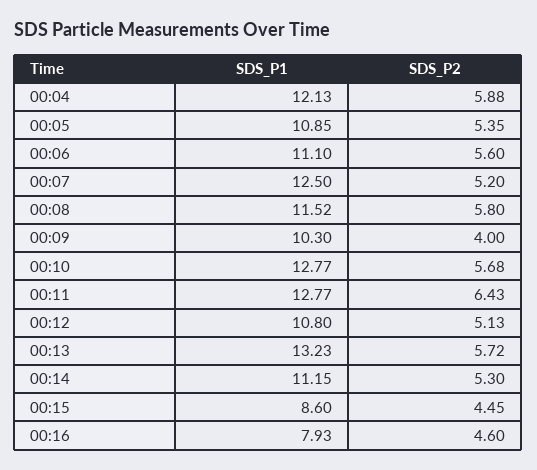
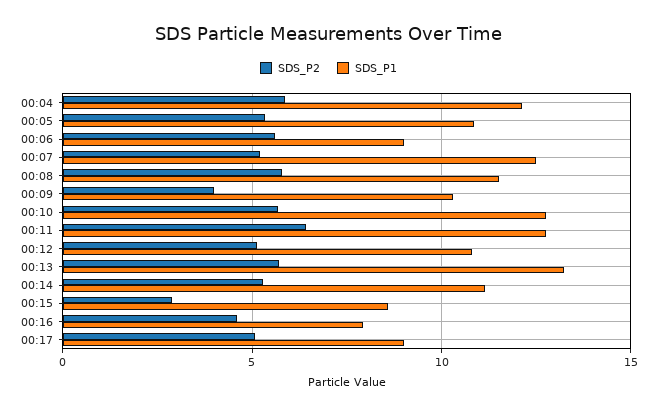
SDS_P1, 00:06: 11.1 -> 9
SDS_P2, 00:15: 4.45 -> 3
SDS_P2, 00:17: none -> 5
SDS_P1, 00:17: none -> 9

